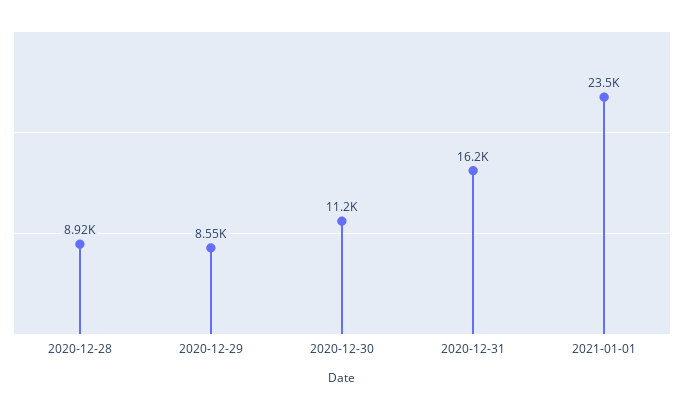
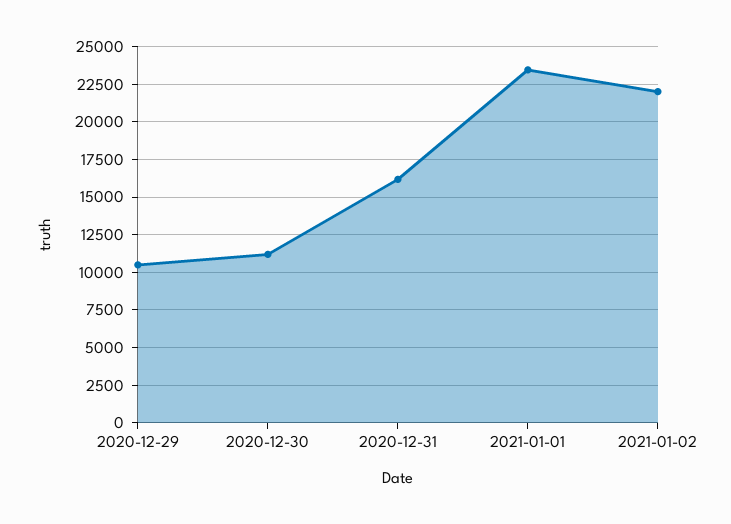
2020-12-28: 8920 -> none
2020-12-29: 8550 -> 10500
2021-01-02: none -> 22000

